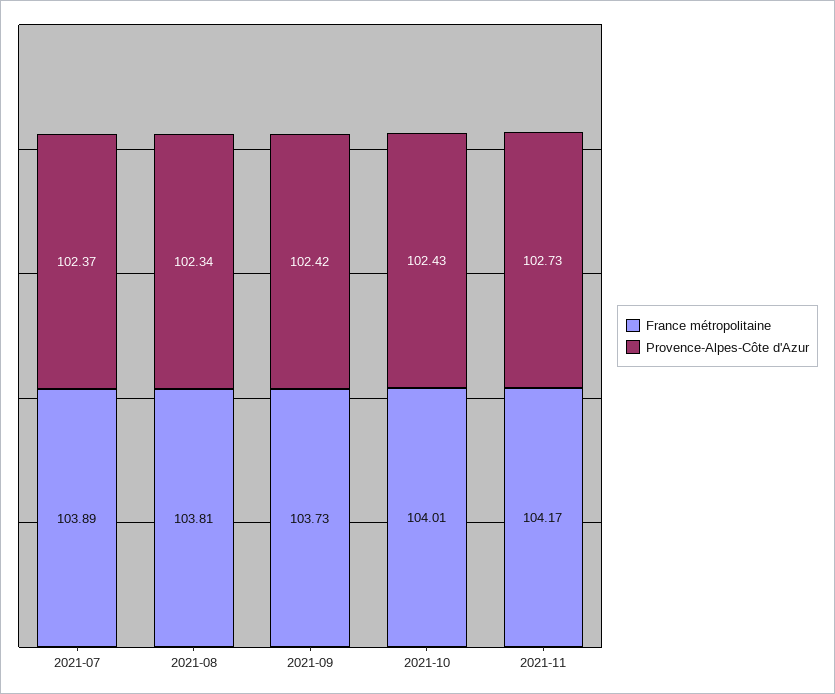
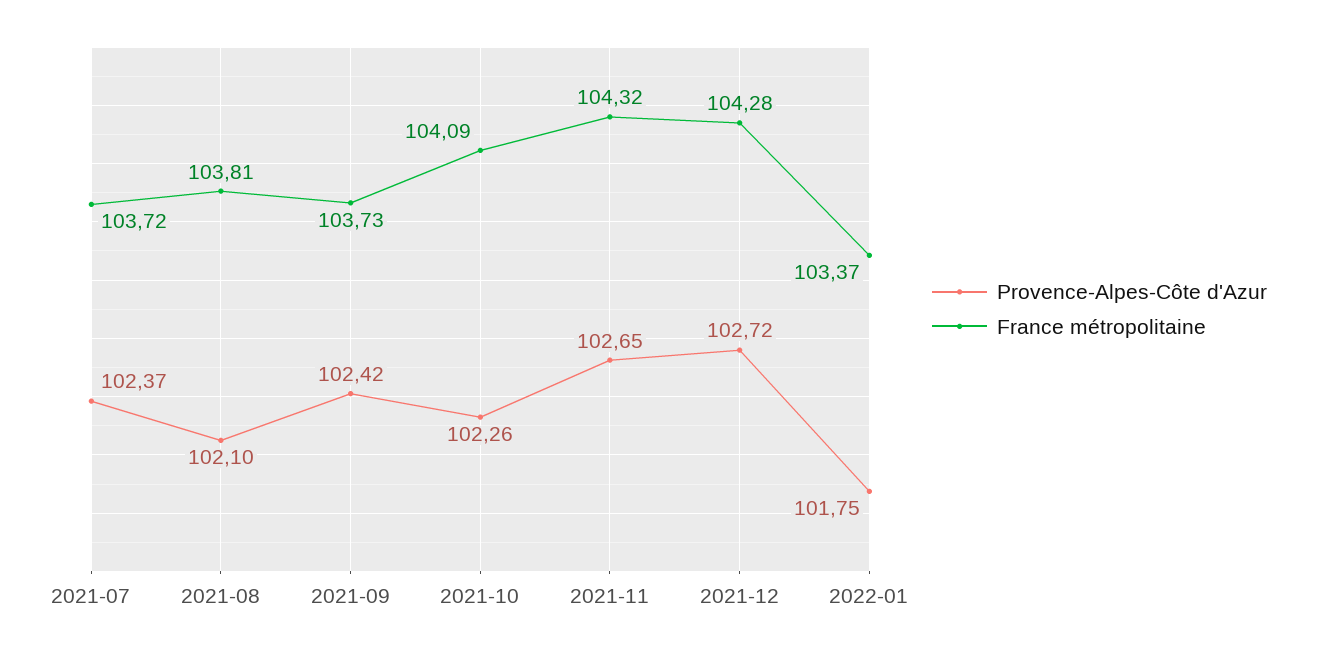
France métropolitaine, 2021-07: 103.89 -> 103.72
Provence-Alpes-Côte d'Azur, 2021-08: 102.34 -> 102.1
France métropolitaine, 2021-10: 104.01 -> 104.09
Provence-Alpes-Côte d'Azur, 2021-10: 102.43 -> 102.26
France métropolitaine, 2021-11: 104.17 -> 104.32
Provence-Alpes-Côte d'Azur, 2021-11: 102.73 -> 102.65
Provence-Alpes-Côte d'Azur, 2021-12: none -> 102.72
France métropolitaine, 2021-12: none -> 104.28
Provence-Alpes-Côte d'Azur, 2022-01: none -> 101.75
France métropolitaine, 2022-01: none -> 103.37

